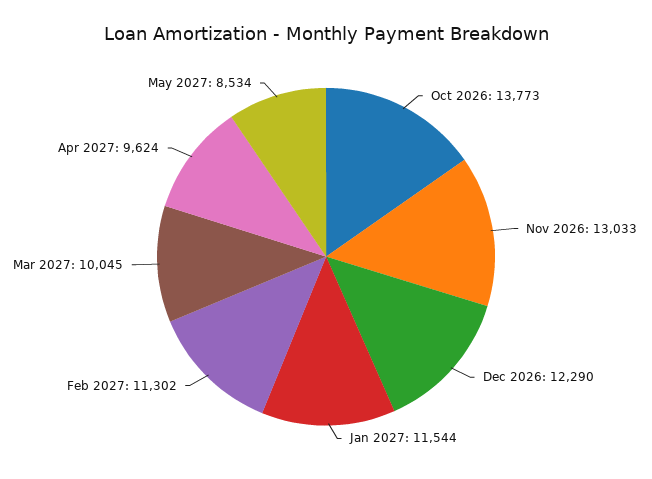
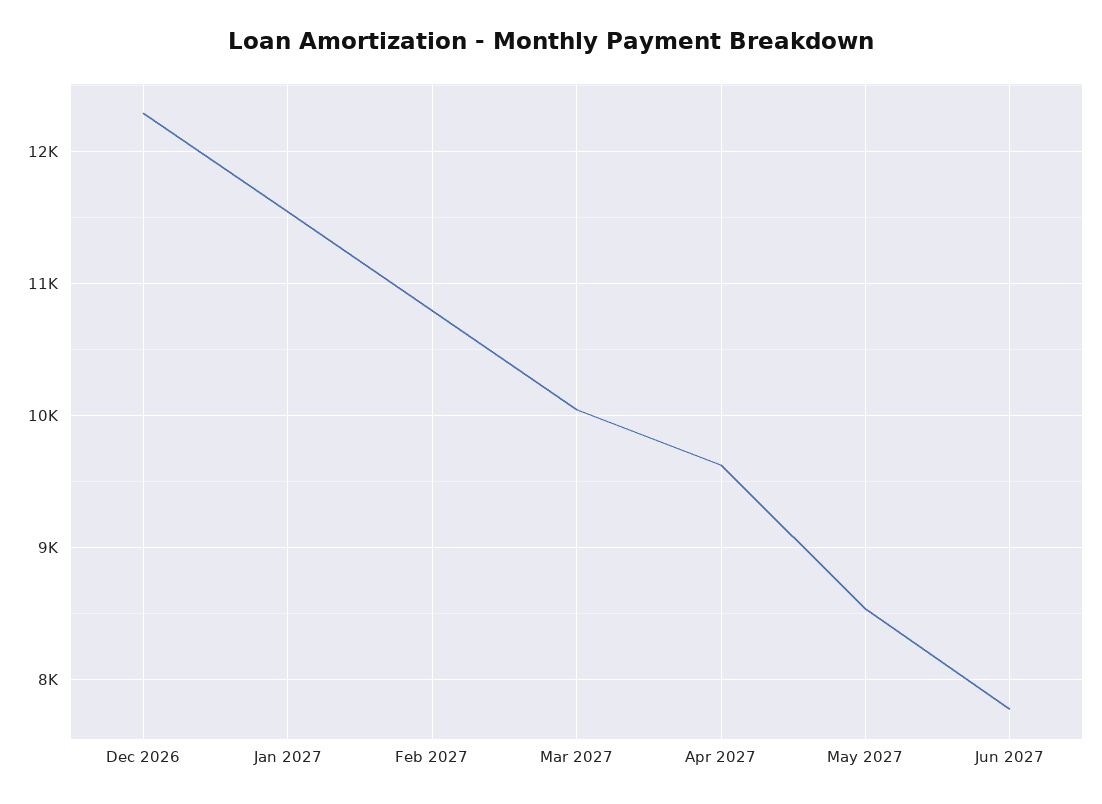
Oct 2026: 13773 -> none
Nov 2026: 13033 -> none
Feb 2027: 11302 -> 10800
Jun 2027: none -> 7800

